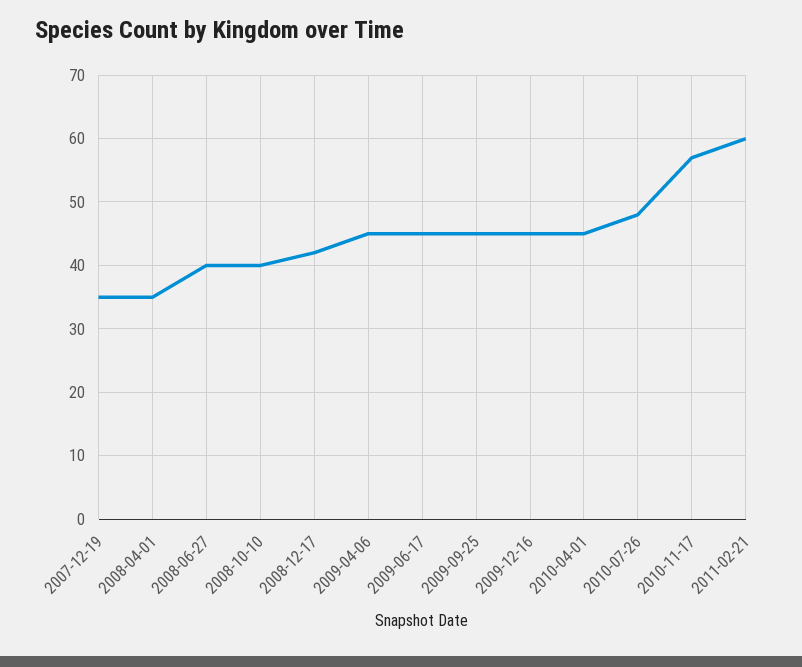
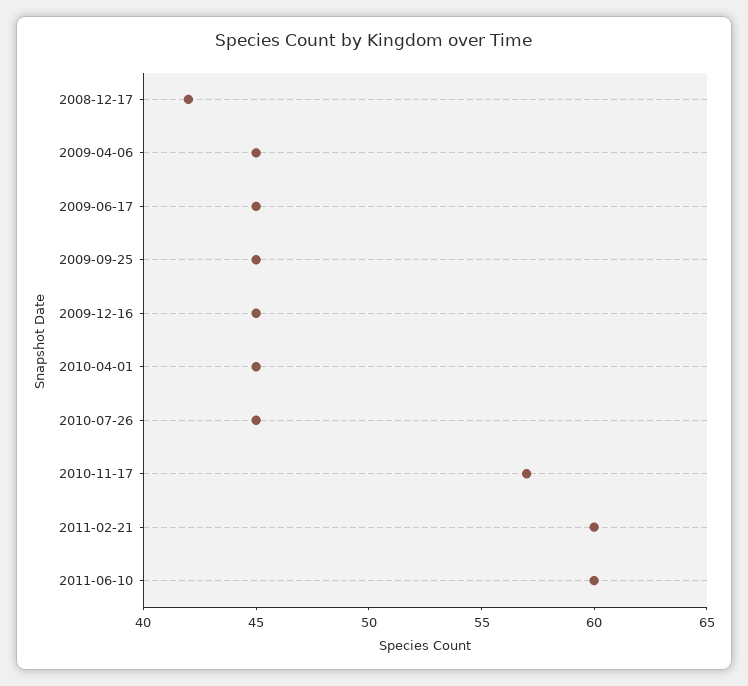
2007-12-19: 35 -> none
2008-04-01: 35 -> none
2008-06-27: 40 -> none
2008-10-10: 40 -> none
2010-07-26: 48 -> 45
2011-06-10: none -> 60

